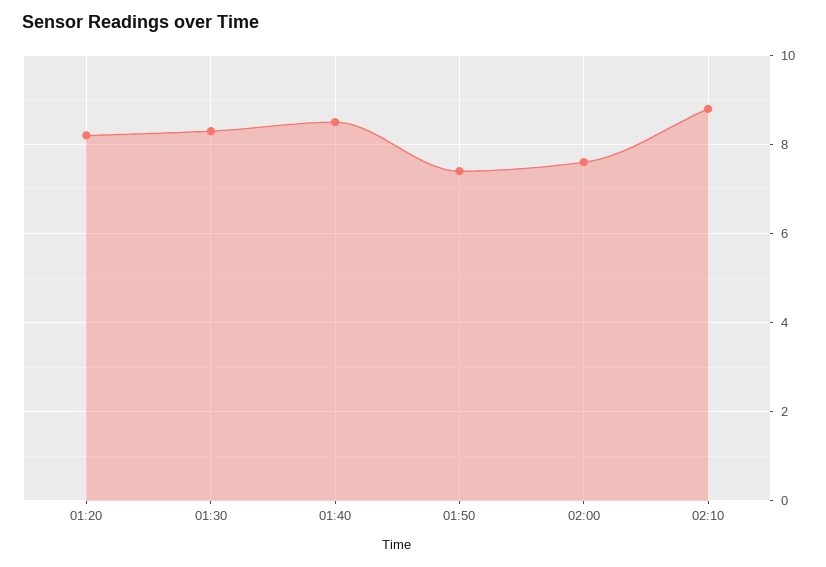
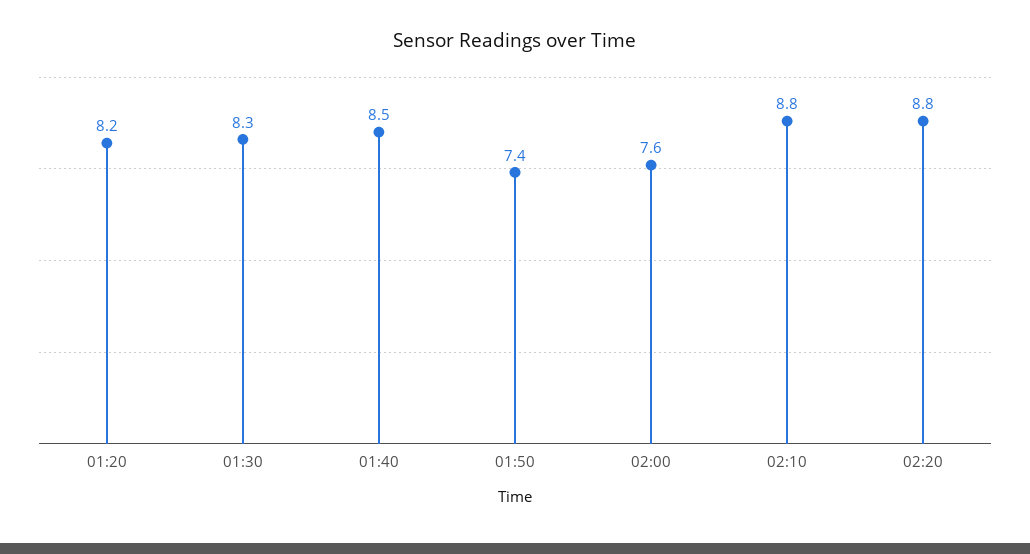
02:20: none -> 8.8

